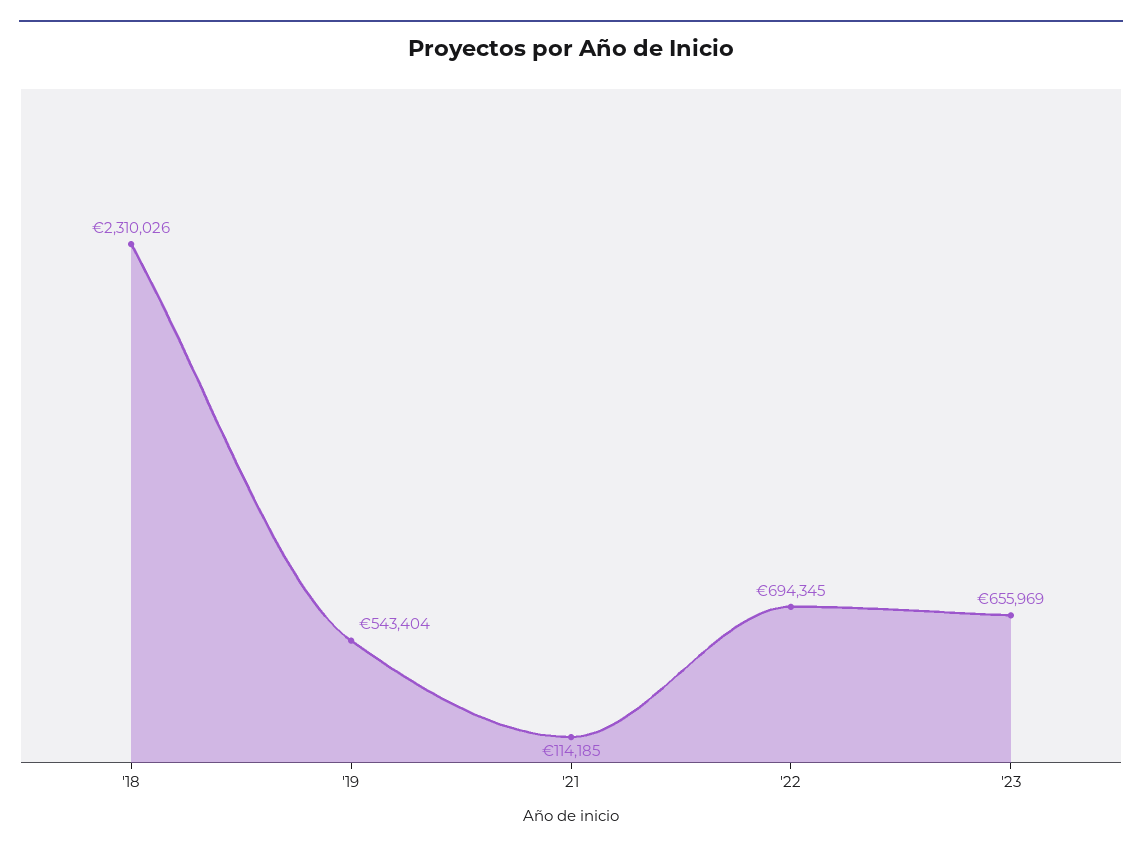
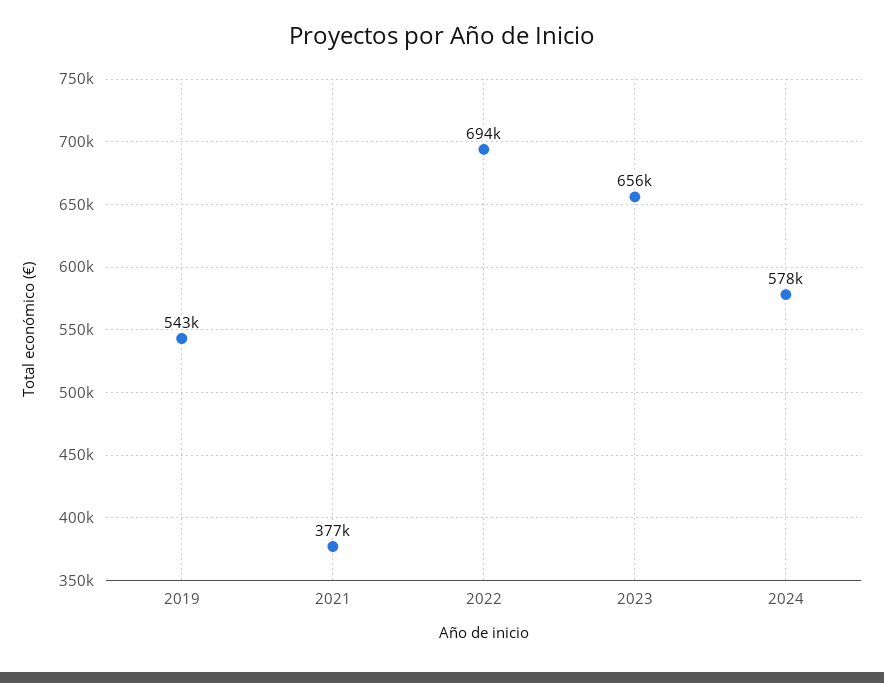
'18: 2310026 -> none
'21: 114185 -> 377000
2024: none -> 578000

